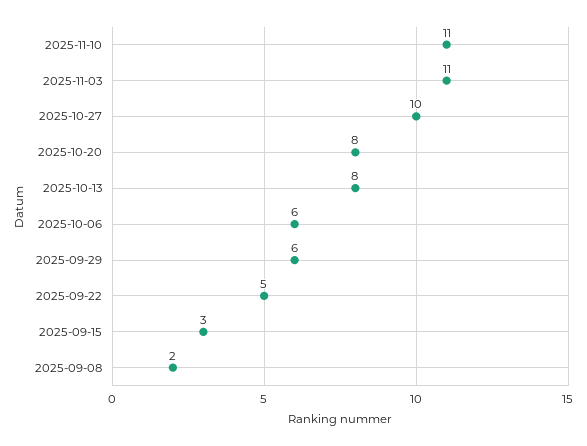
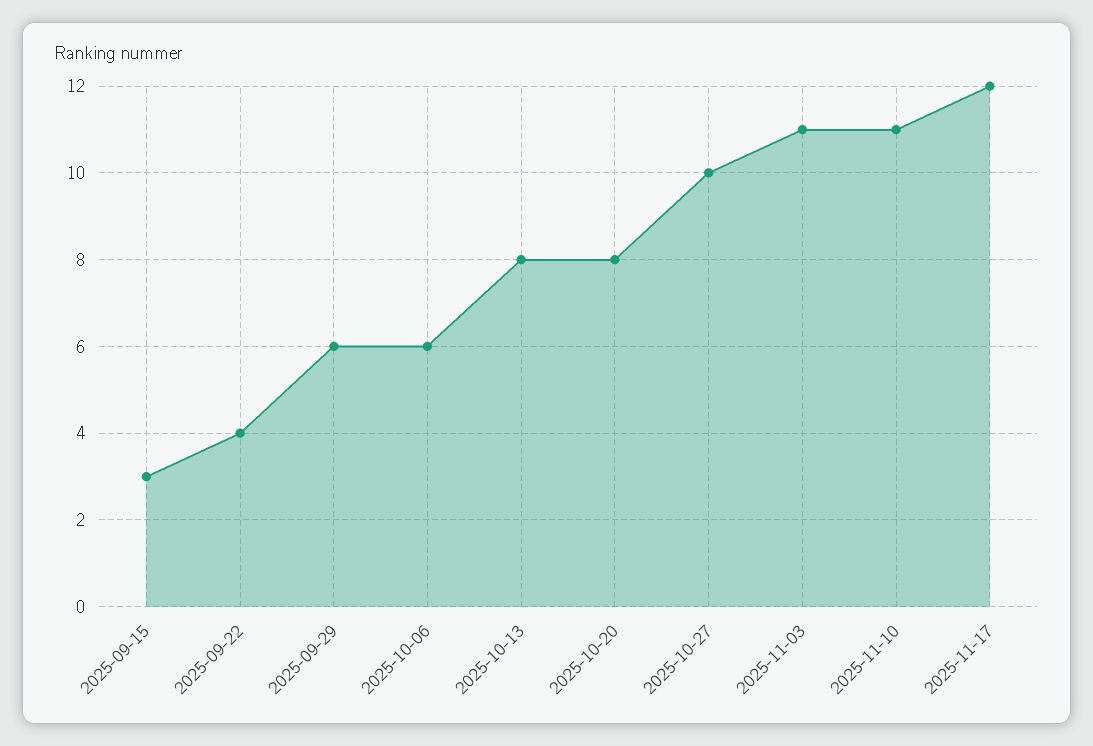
2025-09-22: 5 -> 4
2025-09-08: 2 -> none
2025-11-17: none -> 12

